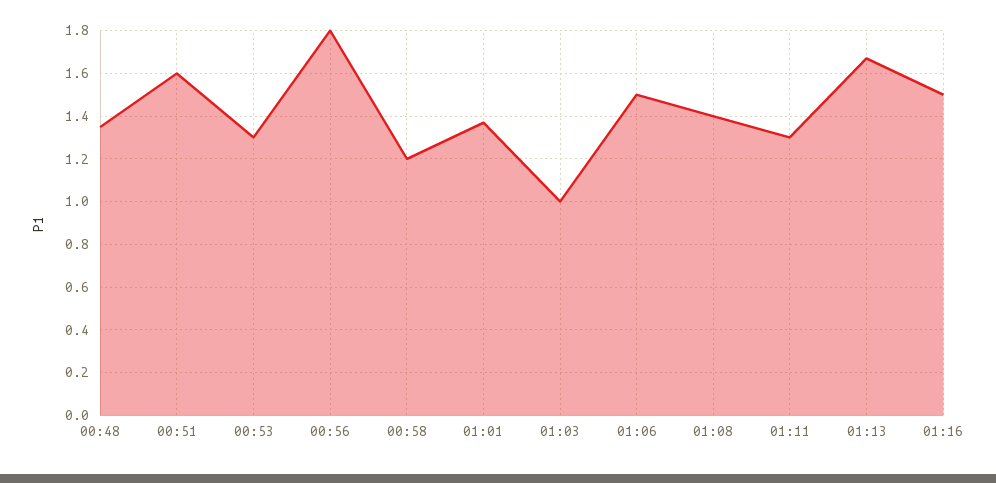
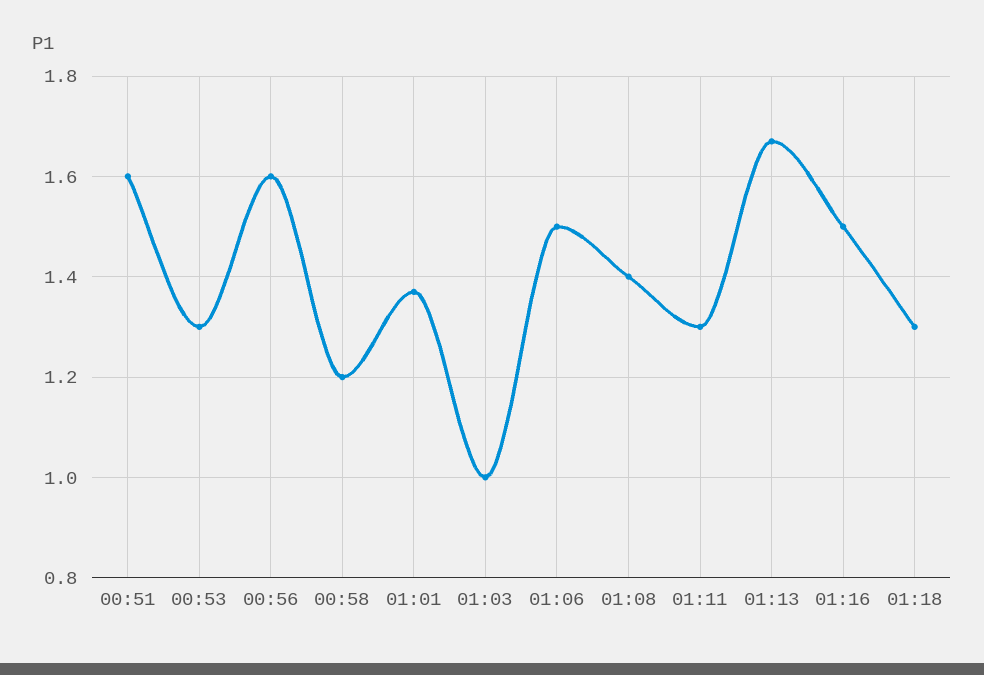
00:48: 1.35 -> none
00:56: 1.8 -> 1.6
01:18: none -> 1.3

